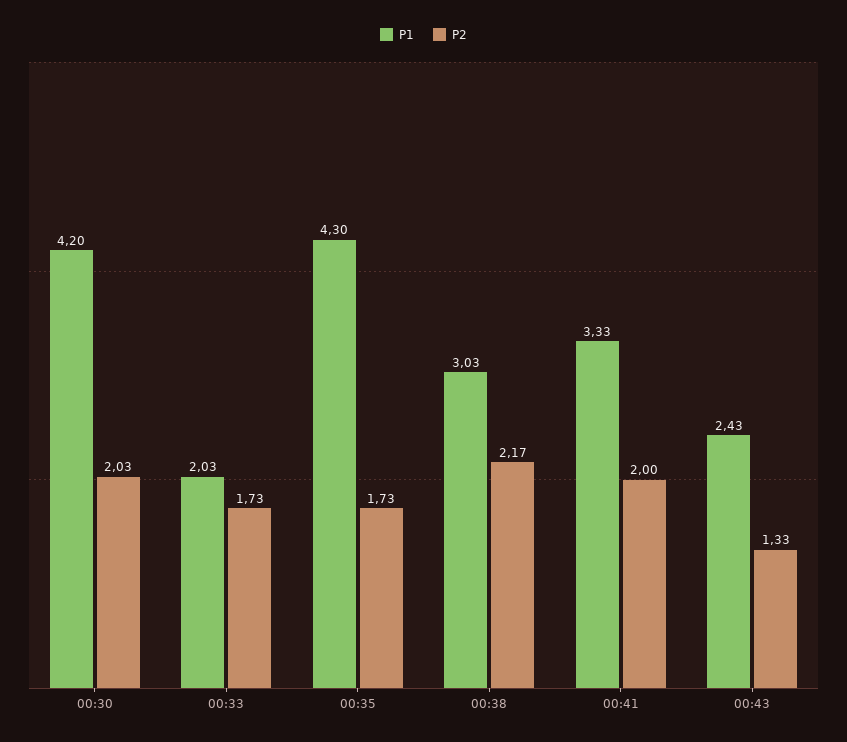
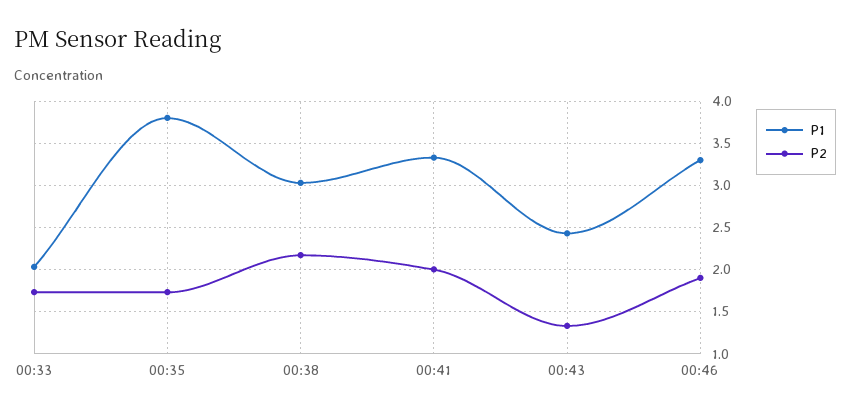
P1, 00:30: 4.2 -> none
P2, 00:30: 2.03 -> none
P1, 00:35: 4.3 -> 3.8
P1, 00:46: none -> 3.3
P2, 00:46: none -> 1.9

